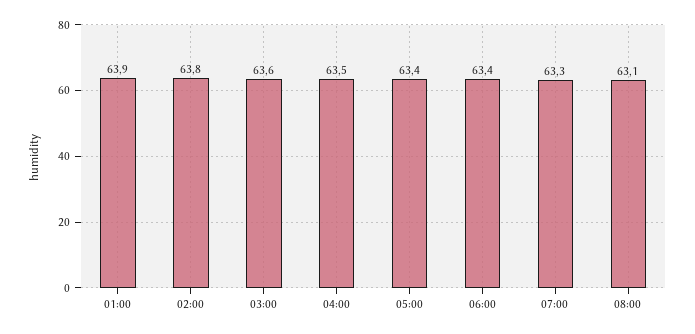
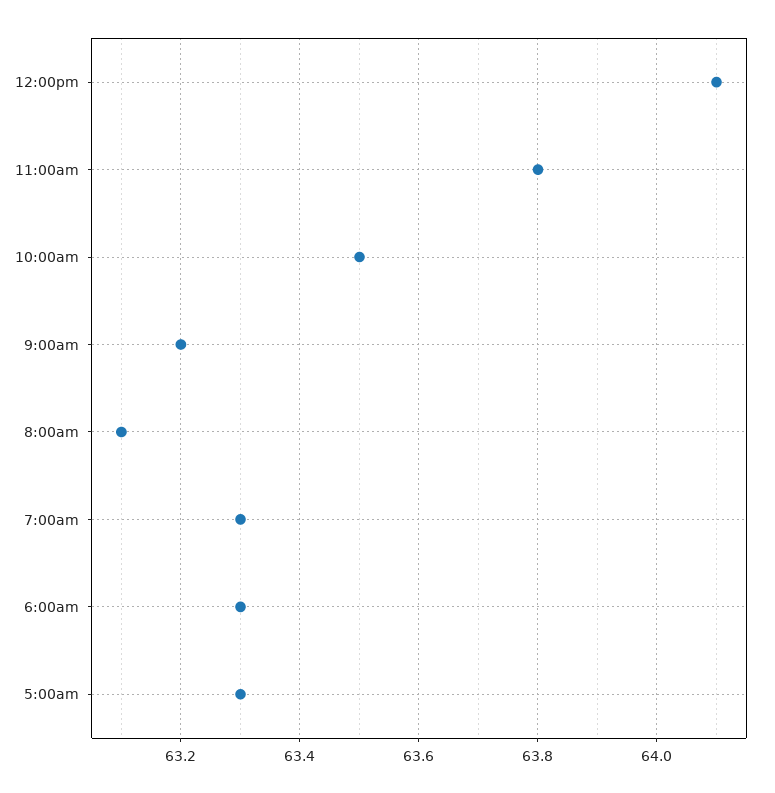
01:00: 63.9 -> none
02:00: 63.8 -> none
03:00: 63.6 -> none
04:00: 63.5 -> none
05:00: 63.4 -> 63.3
06:00: 63.4 -> 63.3
12:00pm: none -> 64.1
11:00am: none -> 63.8
10:00am: none -> 63.5
9:00am: none -> 63.2

